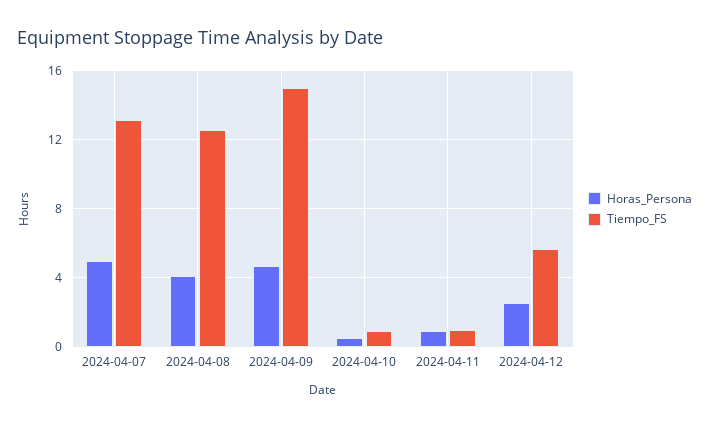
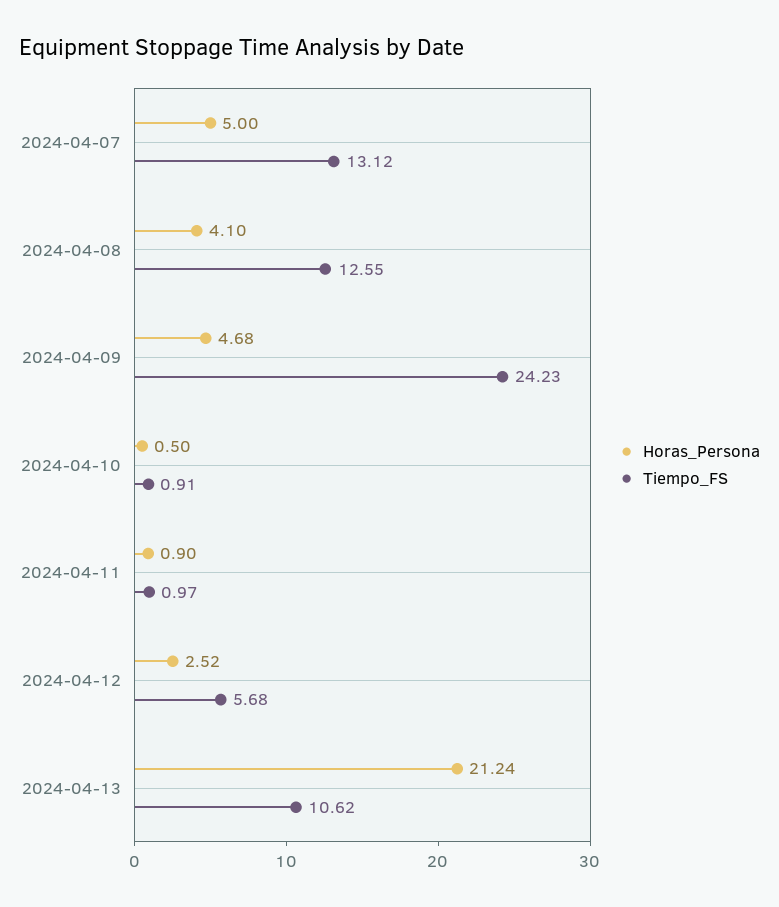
Tiempo_FS, 2024-04-09: 15 -> 24.23
Horas_Persona, 2024-04-13: none -> 21.24
Tiempo_FS, 2024-04-13: none -> 10.62

